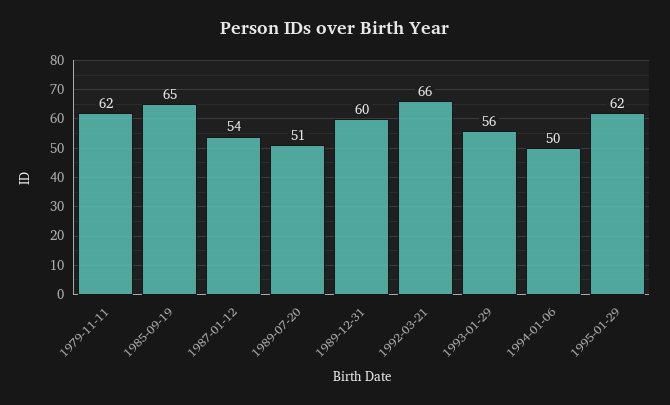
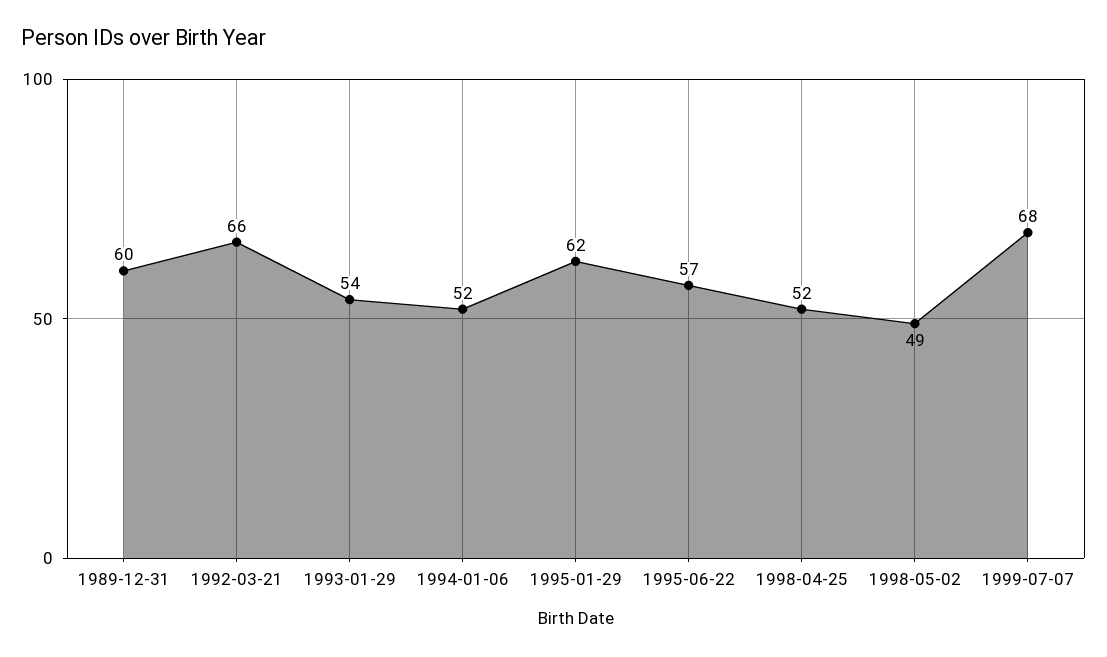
1979-11-11: 62 -> none
1985-09-19: 65 -> none
1987-01-12: 54 -> none
1989-07-20: 51 -> none
1993-01-29: 56 -> 54
1994-01-06: 50 -> 52
1995-06-22: none -> 57
1998-04-25: none -> 52
1998-05-02: none -> 49
1999-07-07: none -> 68

